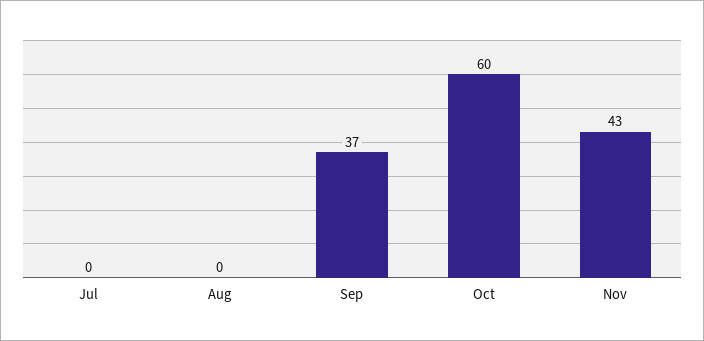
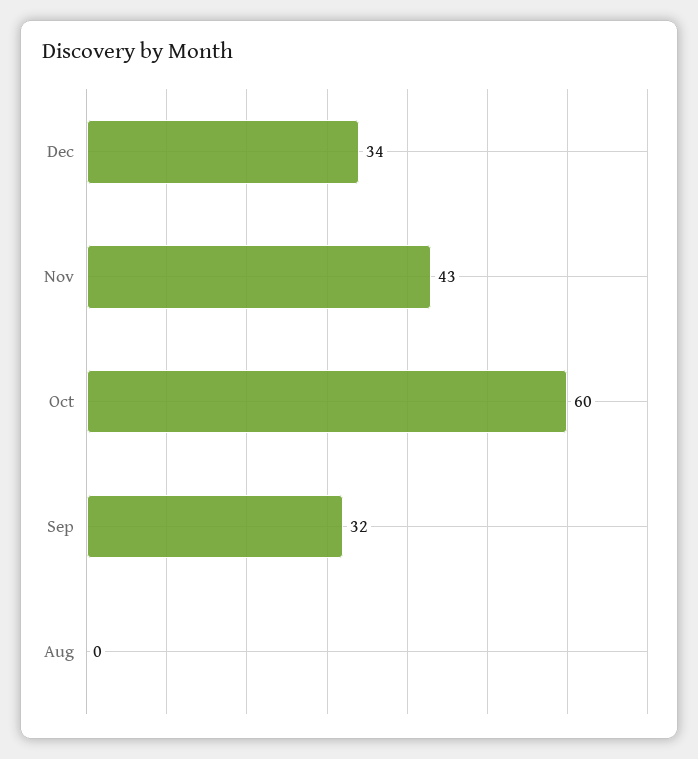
Jul: 0 -> none
Sep: 37 -> 32
Dec: none -> 34

